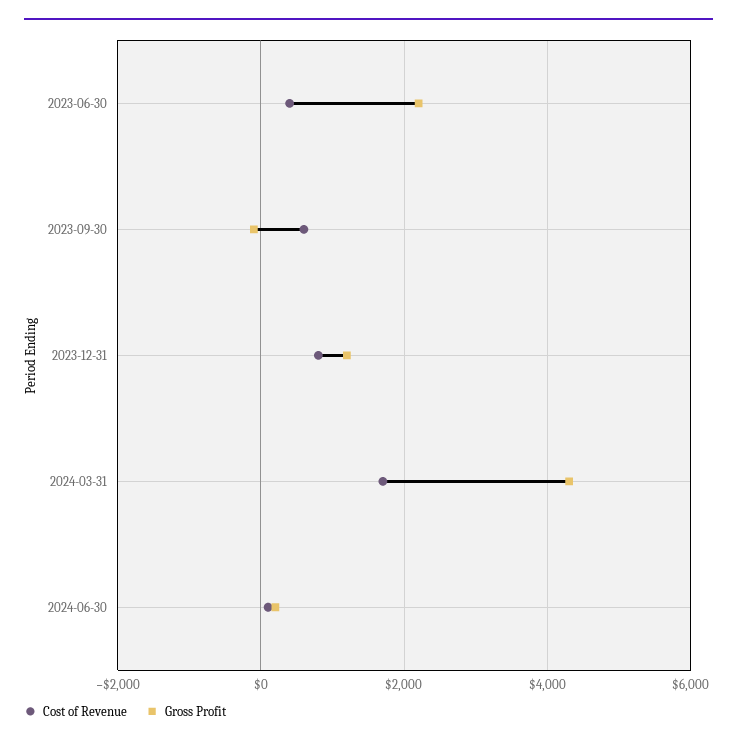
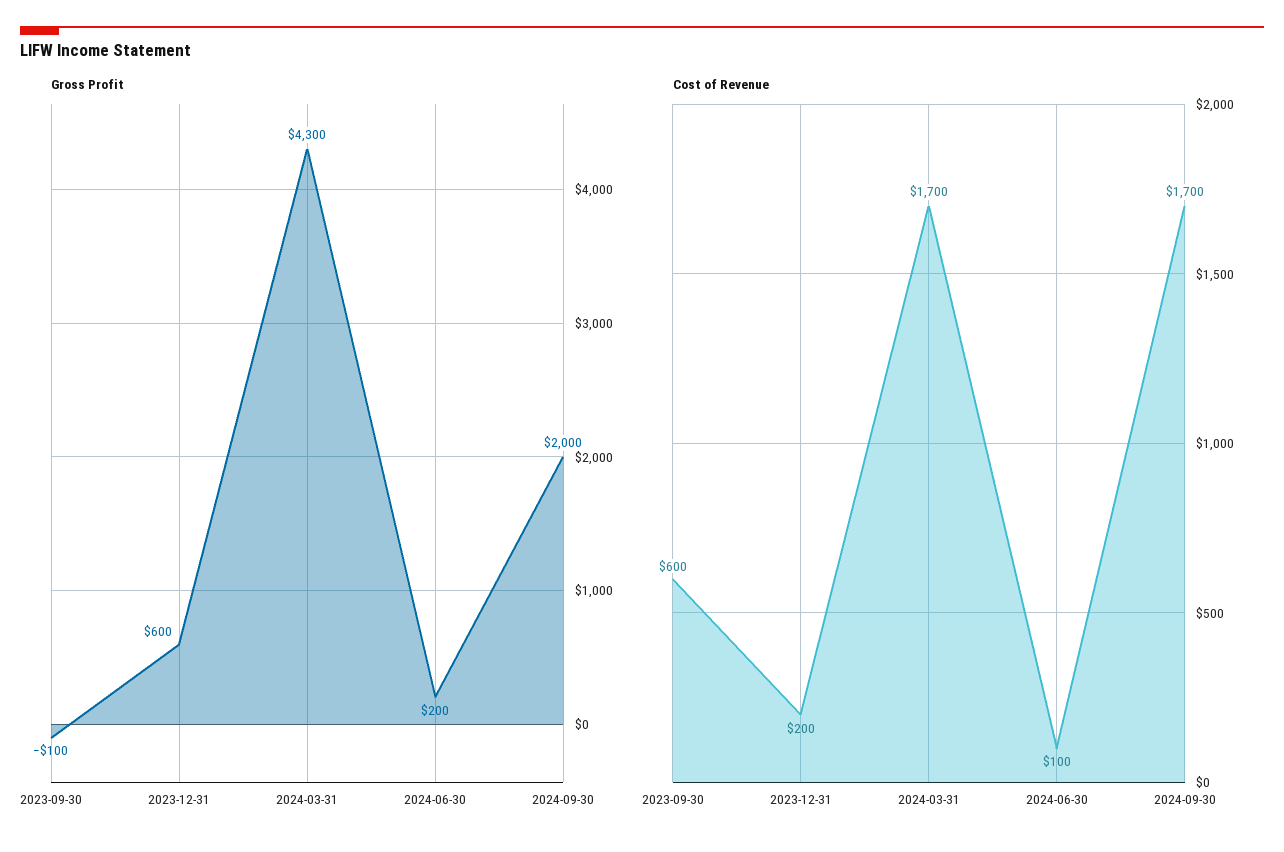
Cost of Revenue, 2023-06-30: 400 -> none
Gross Profit, 2023-06-30: 2200 -> none
Cost of Revenue, 2023-12-31: 800 -> 200
Gross Profit, 2023-12-31: 1200 -> 600
Gross Profit, 2024-09-30: none -> 2000
Cost of Revenue, 2024-09-30: none -> 1700

